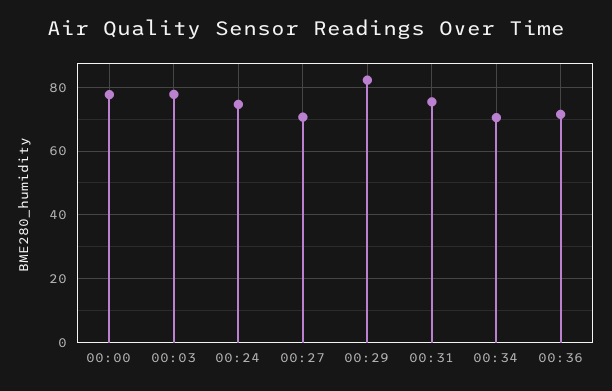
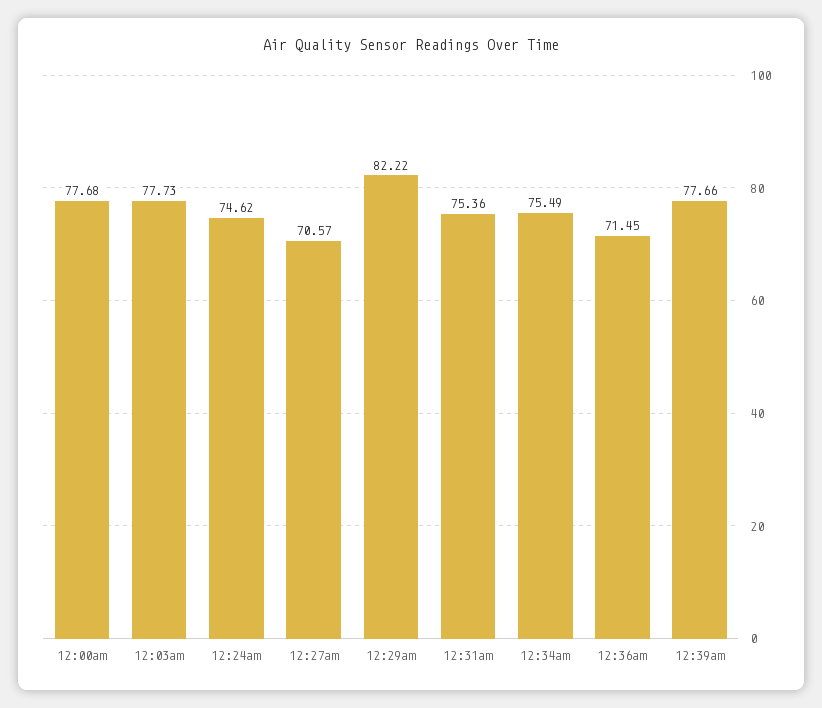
00:34: 70 -> 75.49
12:39am: none -> 77.66

